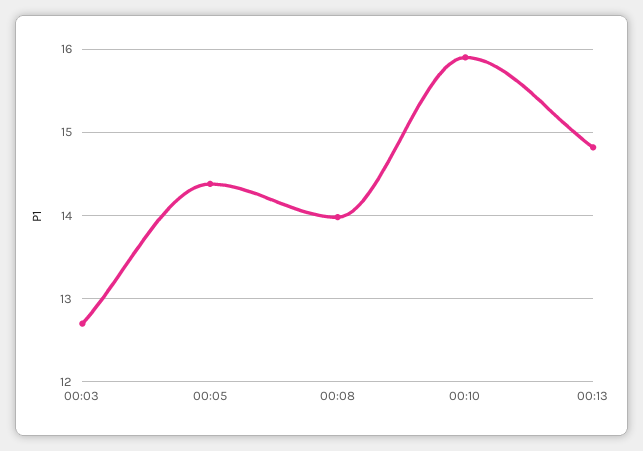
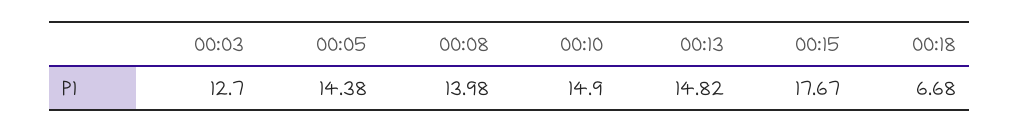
00:10: 15.9 -> 14.9
00:15: none -> 17.67
00:18: none -> 6.68

